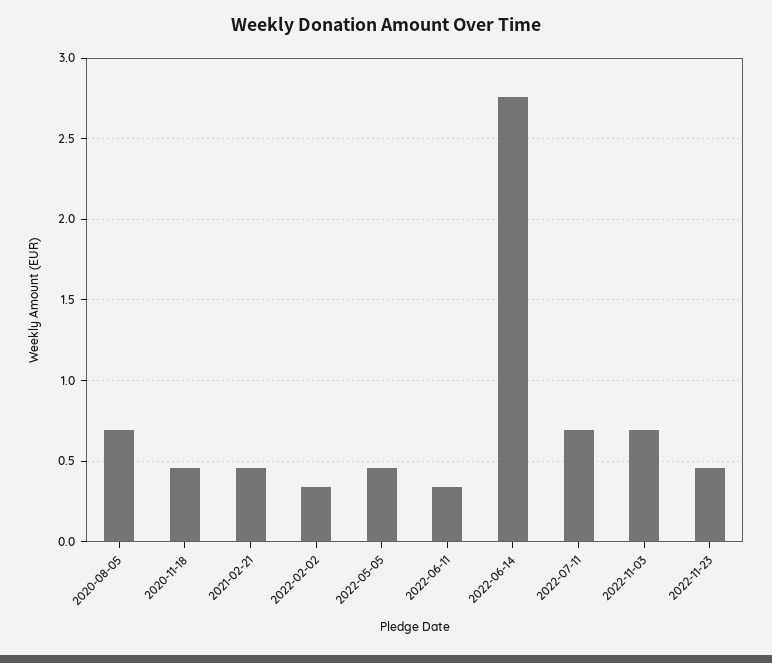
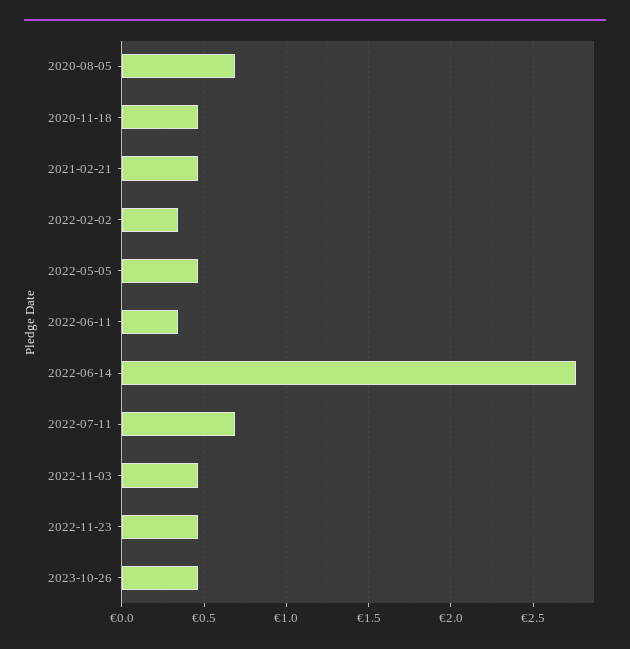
2022-11-03: 0.7 -> 0.45
2023-10-26: none -> 0.45

